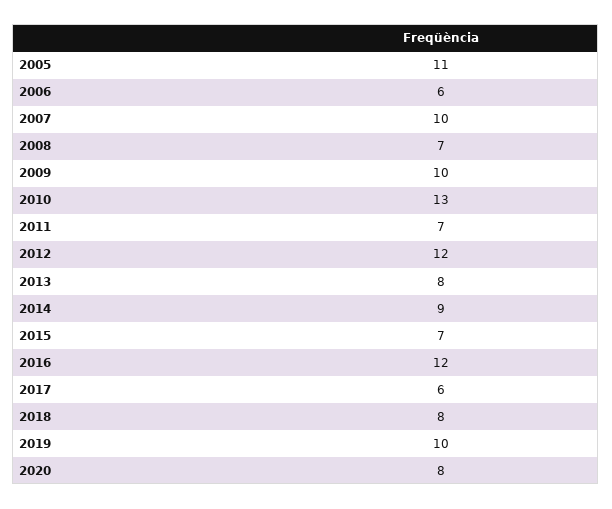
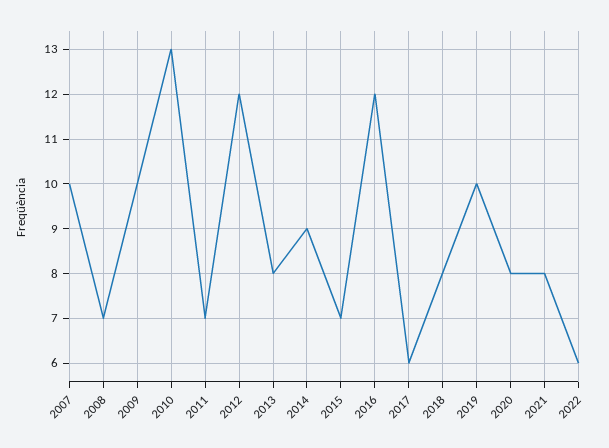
2005: 11 -> none
2006: 6 -> none
2021: none -> 8
2022: none -> 6

